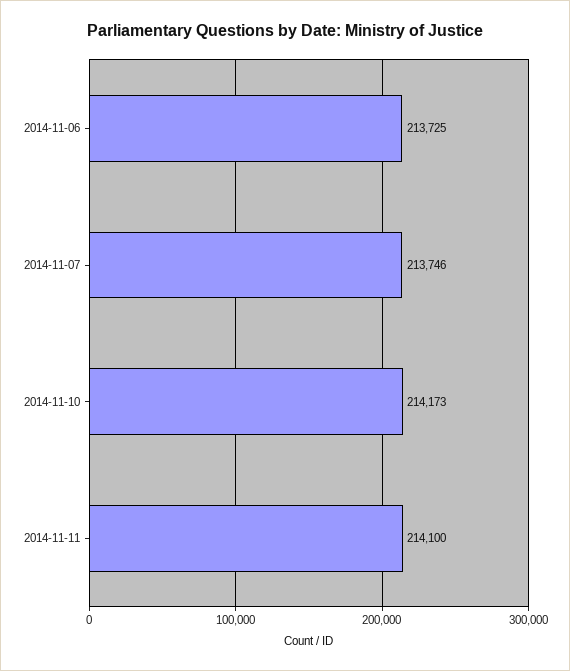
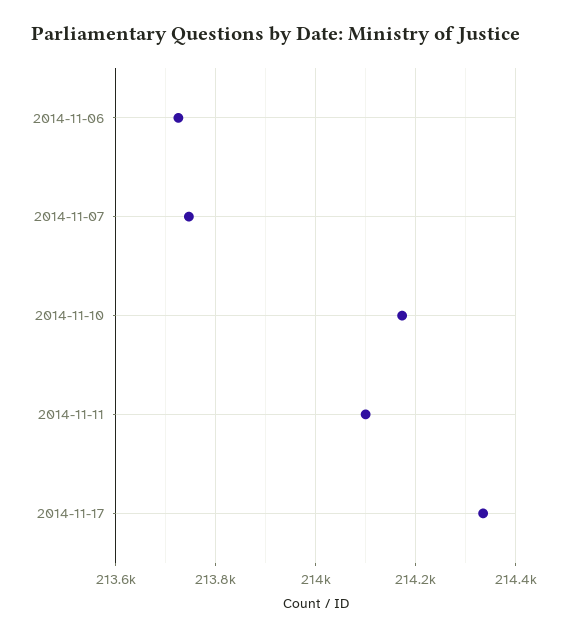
2014-11-17: none -> 214340

